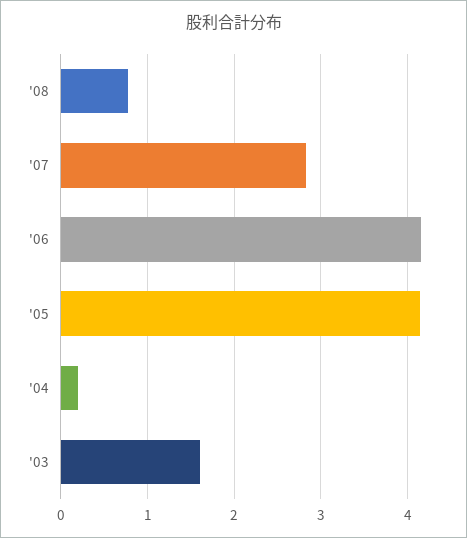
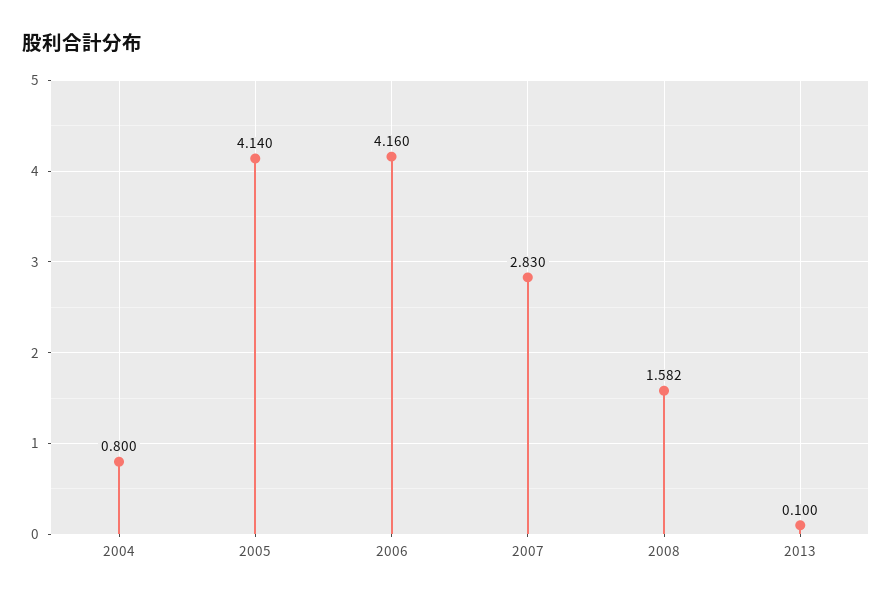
'08: 0.8 -> 1.582
'04: 0.2 -> 0.8
'03: 1.6 -> none
2013: none -> 0.1

